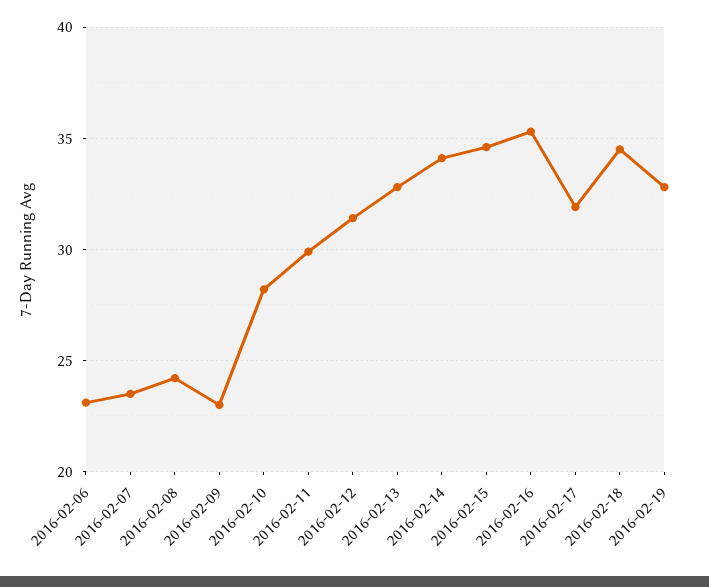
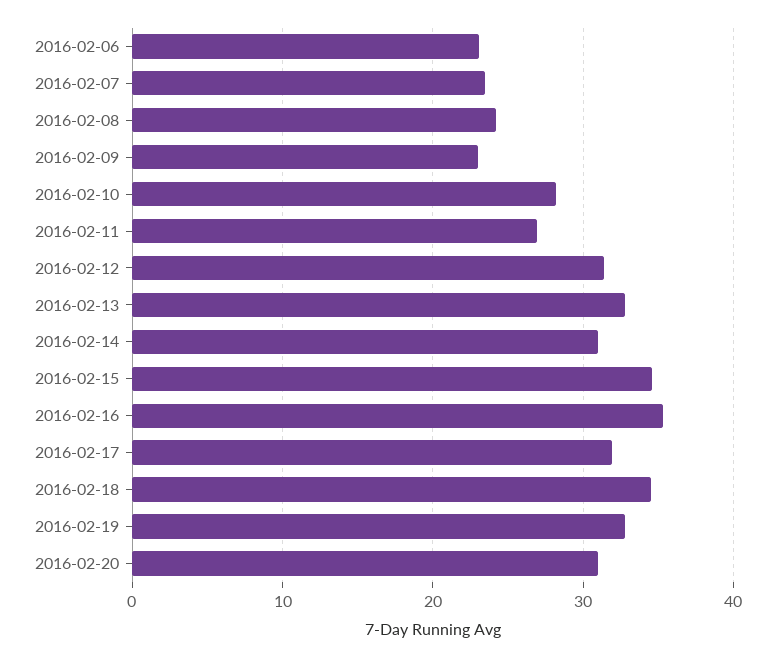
2016-02-11: 30 -> 27
2016-02-14: 34 -> 31
2016-02-20: none -> 31

